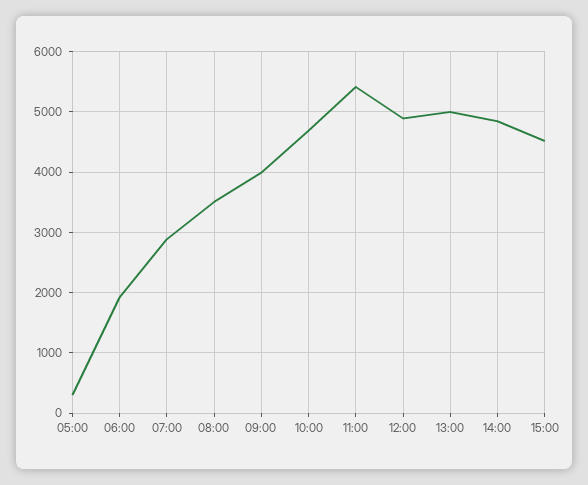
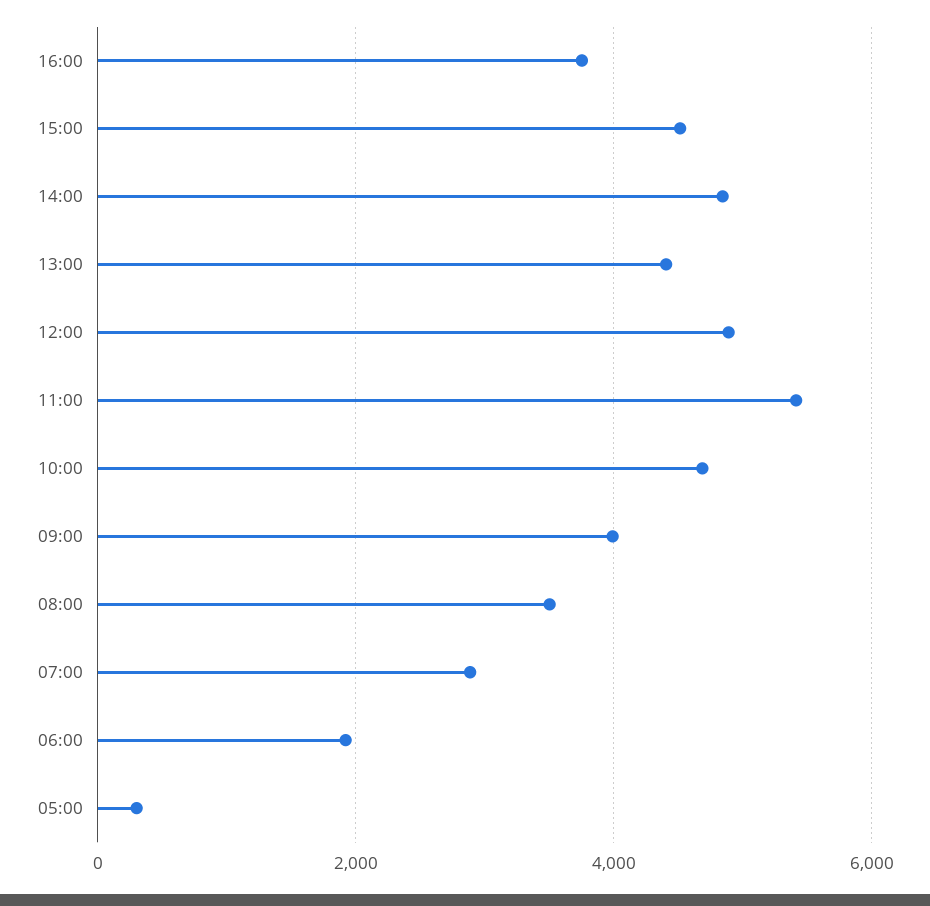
13:00: 5000 -> 4400
16:00: none -> 3800

